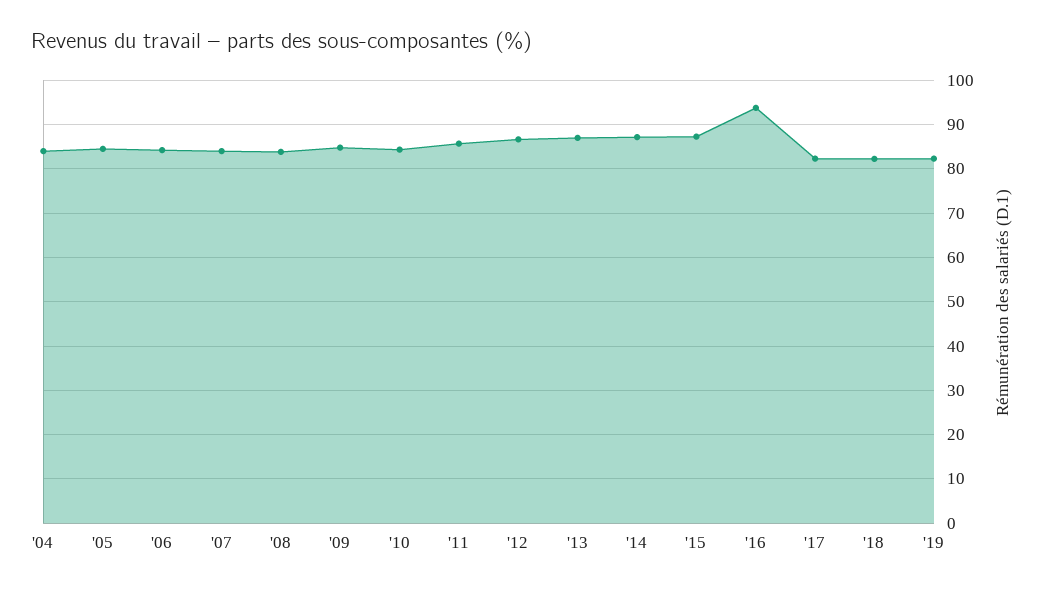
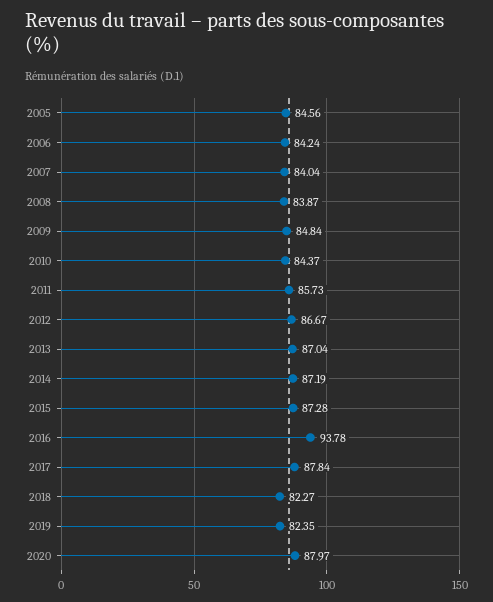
'04: 84 -> none
'17: 82 -> 87.84
2020: none -> 87.97

